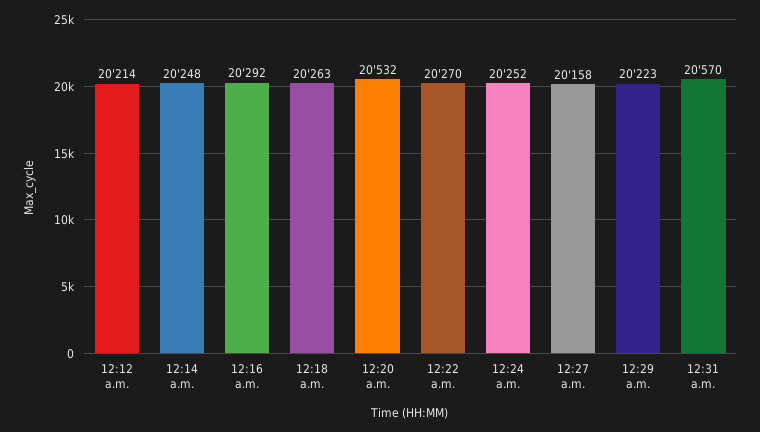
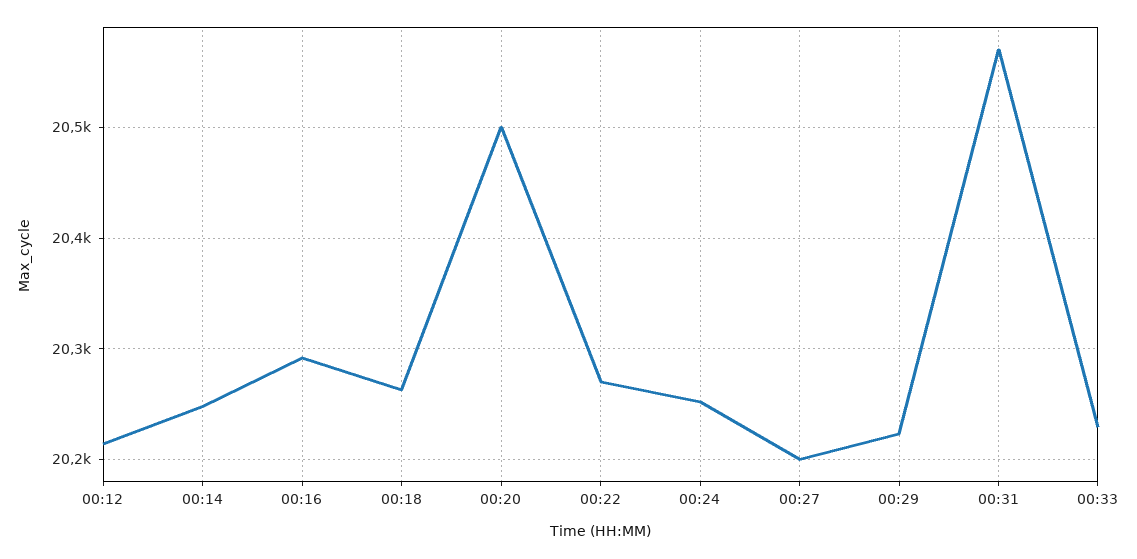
12:20 a.m.: 20532 -> 20500
12:27 a.m.: 20158 -> 20200
00:33: none -> 20230

